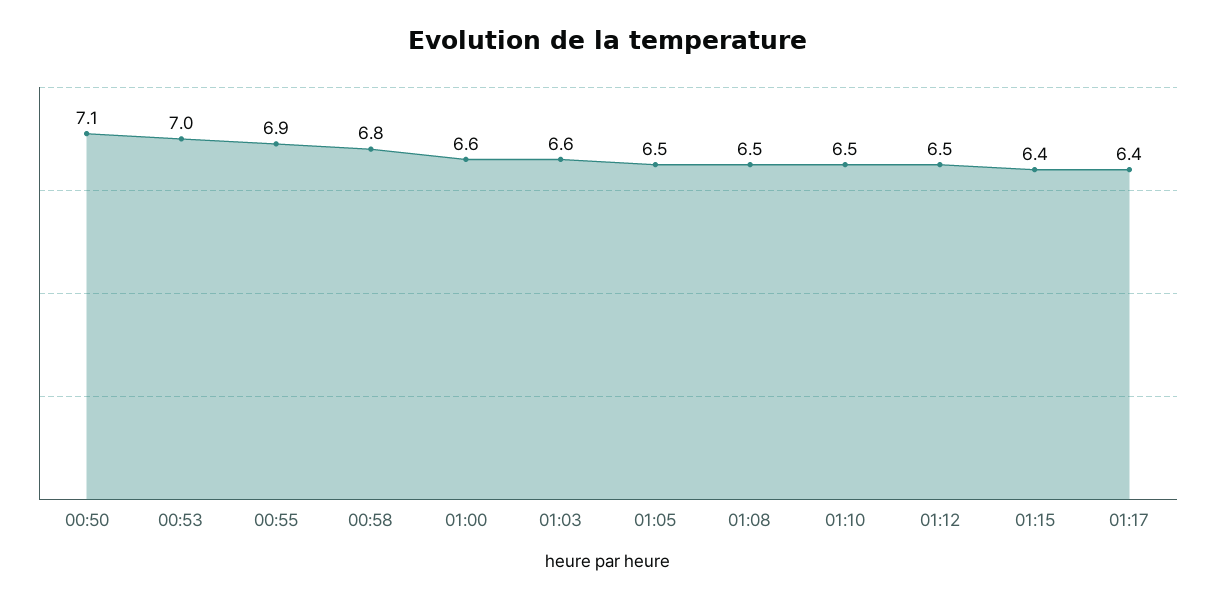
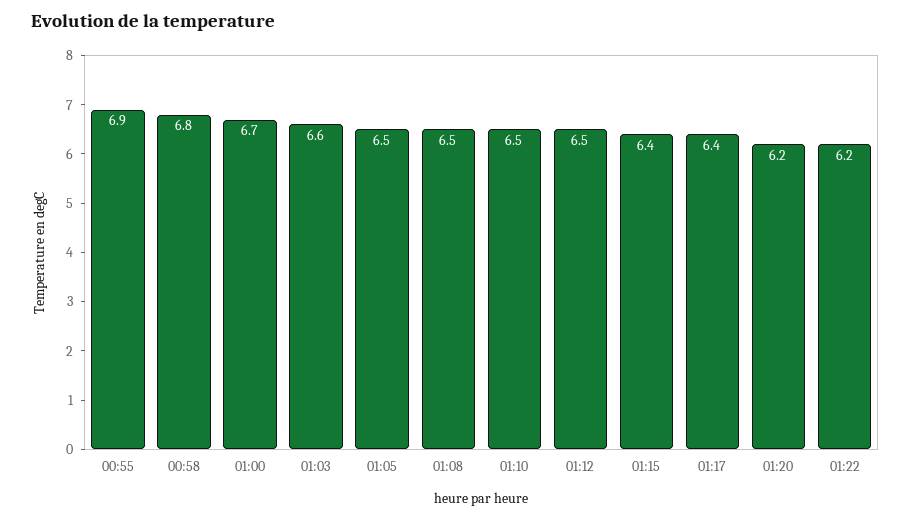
00:50: 7.1 -> none
00:53: 7 -> none
01:00: 6.6 -> 6.7
01:20: none -> 6.2
01:22: none -> 6.2

